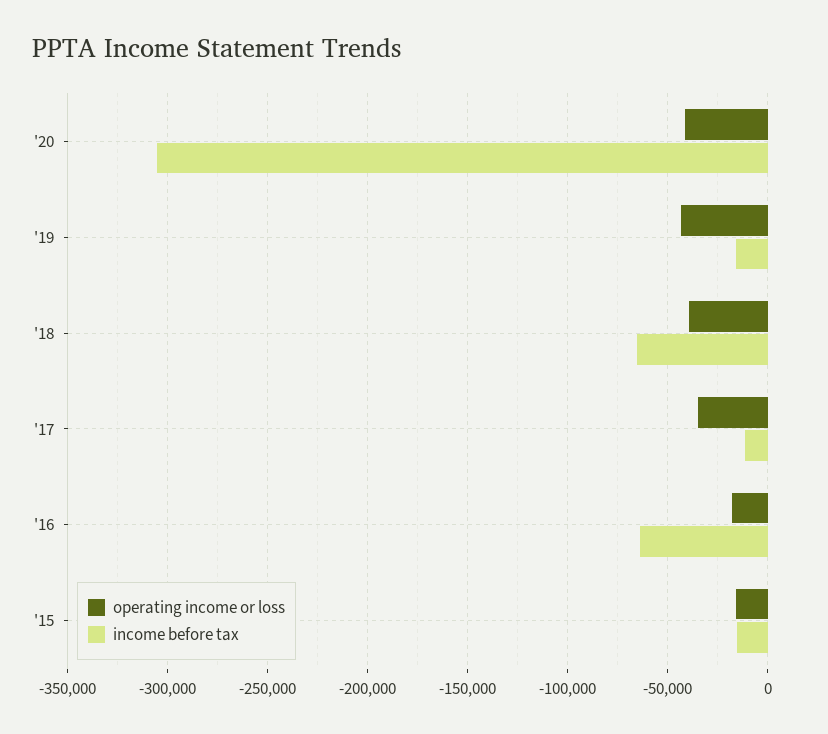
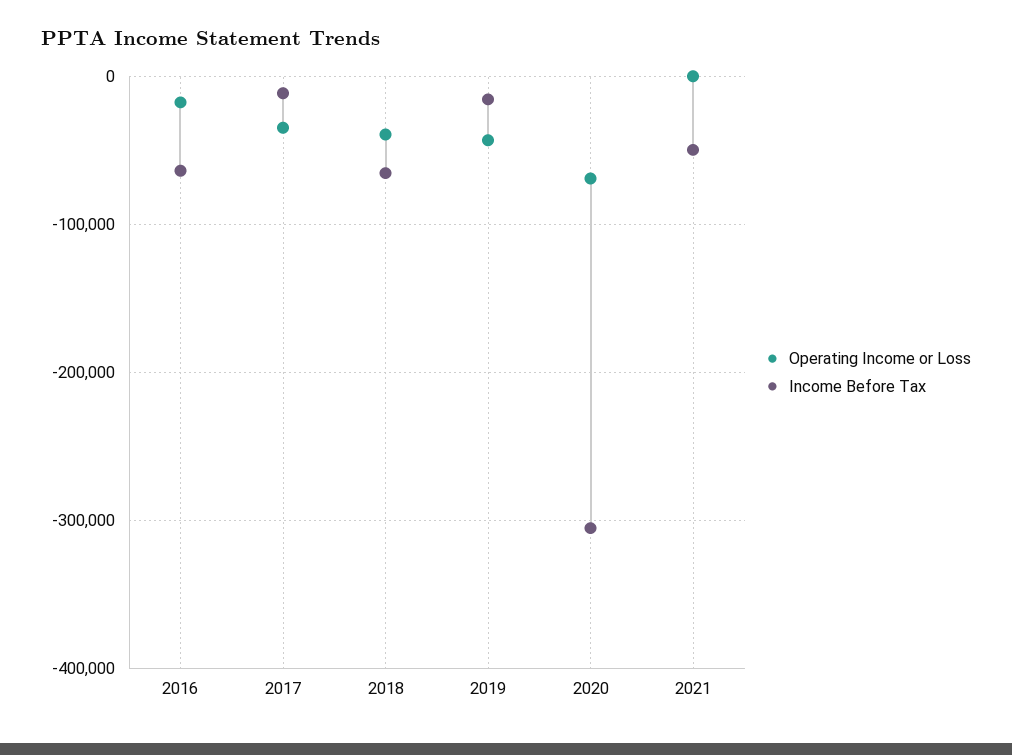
operating income or loss, '20: -40000 -> -70000
operating income or loss, '15: -15000 -> none
income before tax, '15: -15000 -> none
operating income or loss, 2021: none -> 0
income before tax, 2021: none -> -50000

